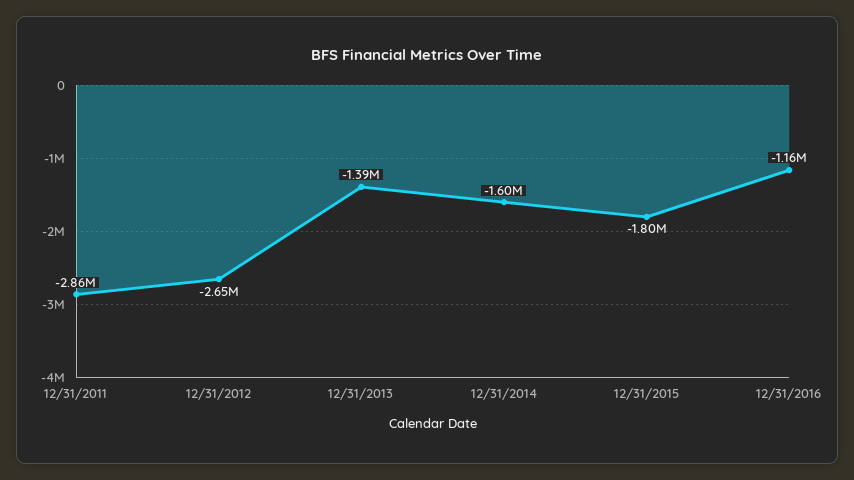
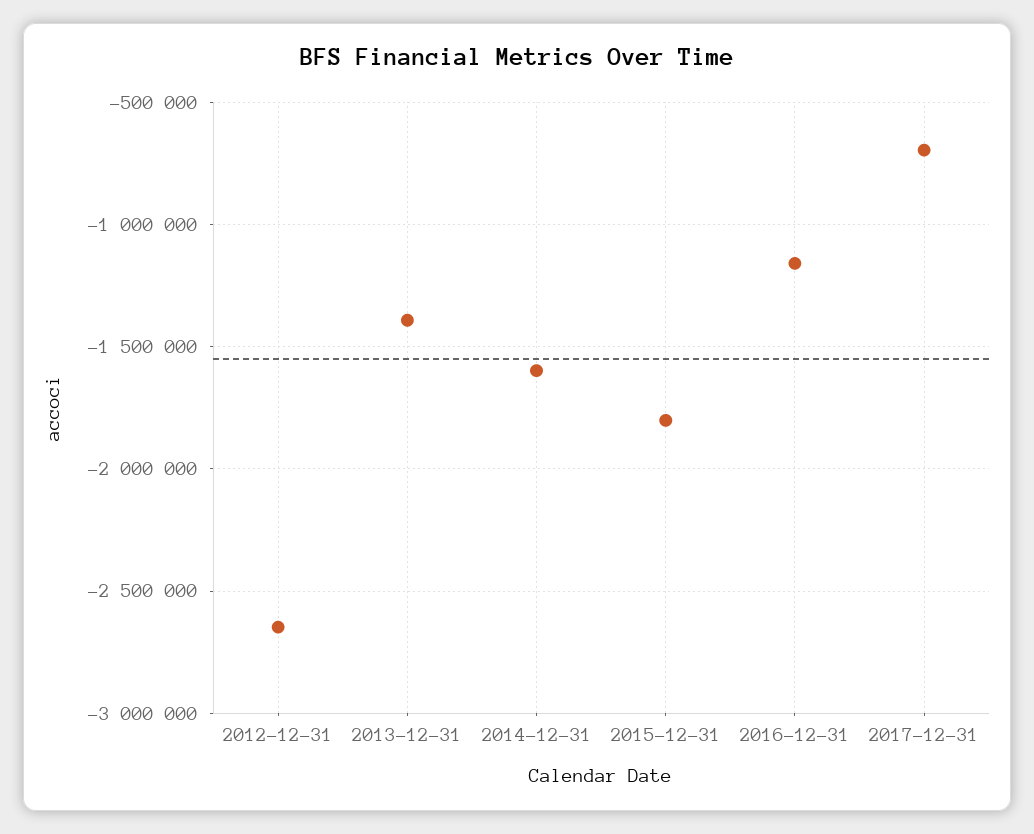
12/31/2011: -2860000 -> none
2017-12-31: none -> -700000

